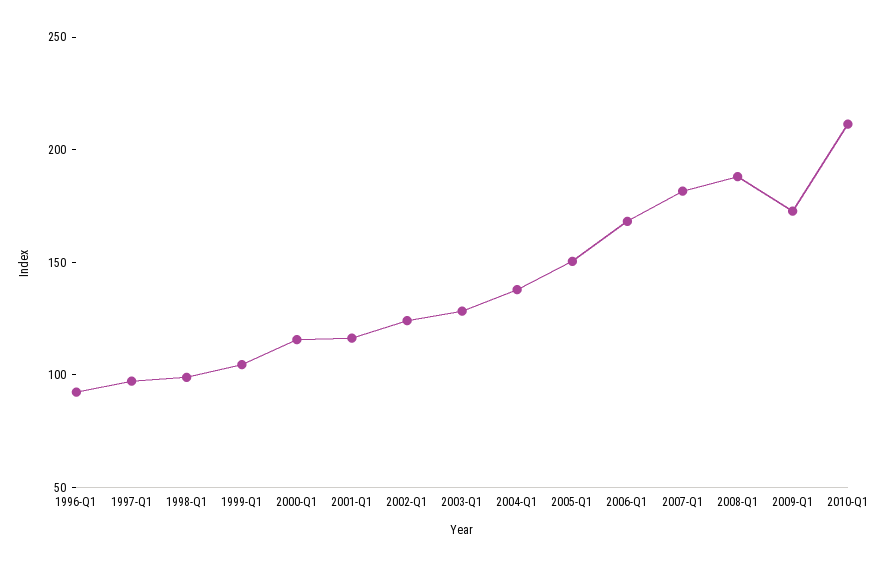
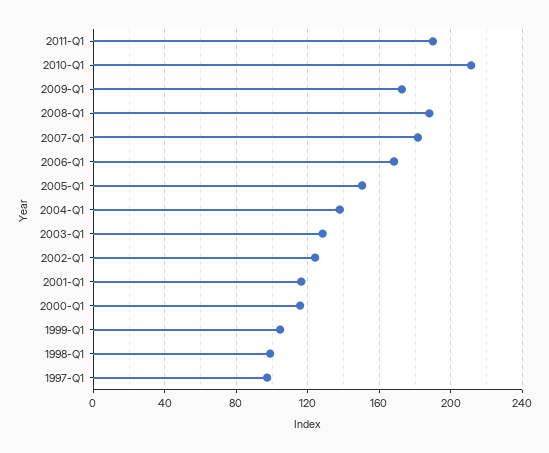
1996-Q1: 90 -> none
2011-Q1: none -> 190

